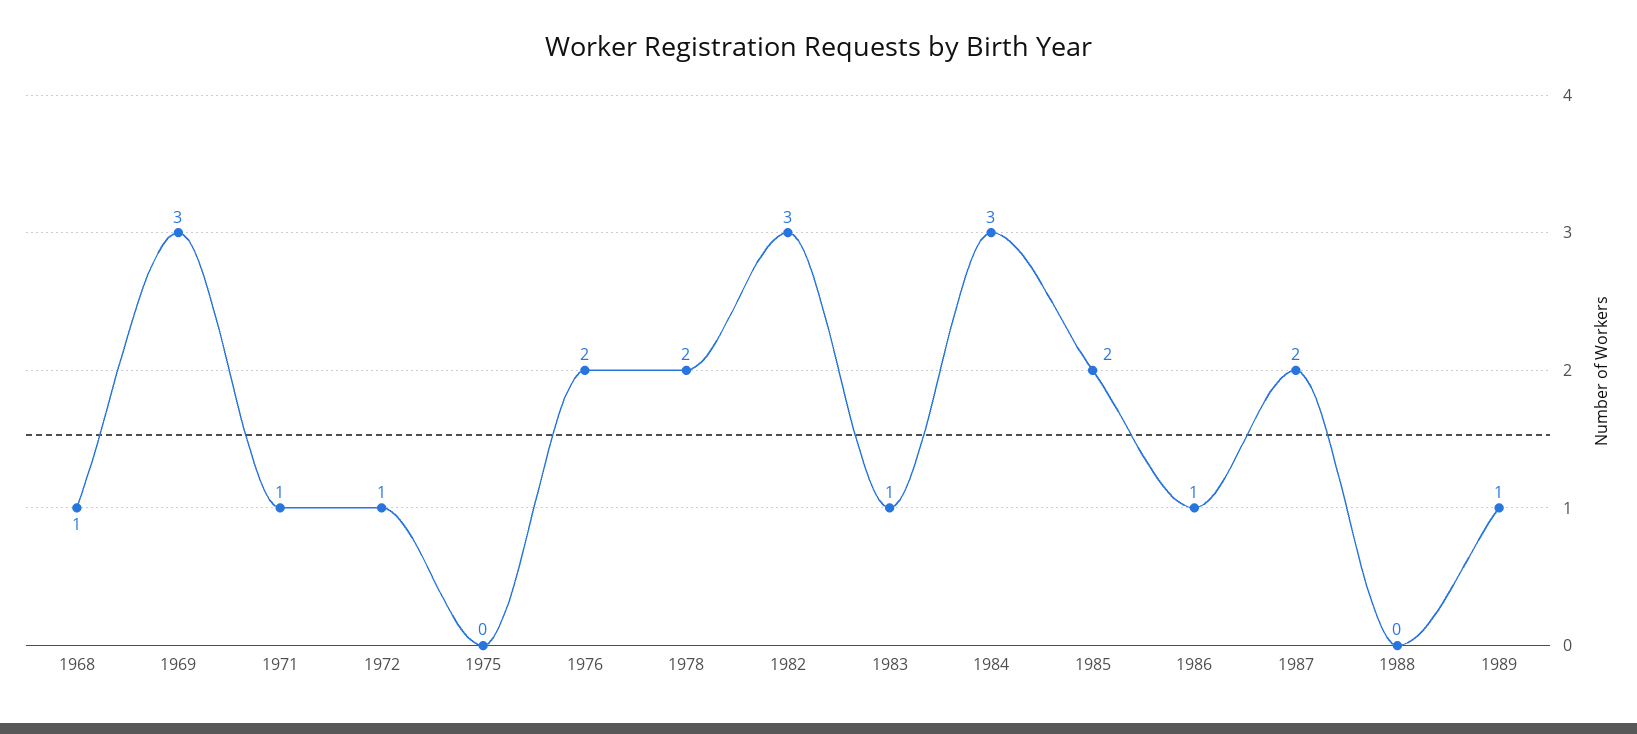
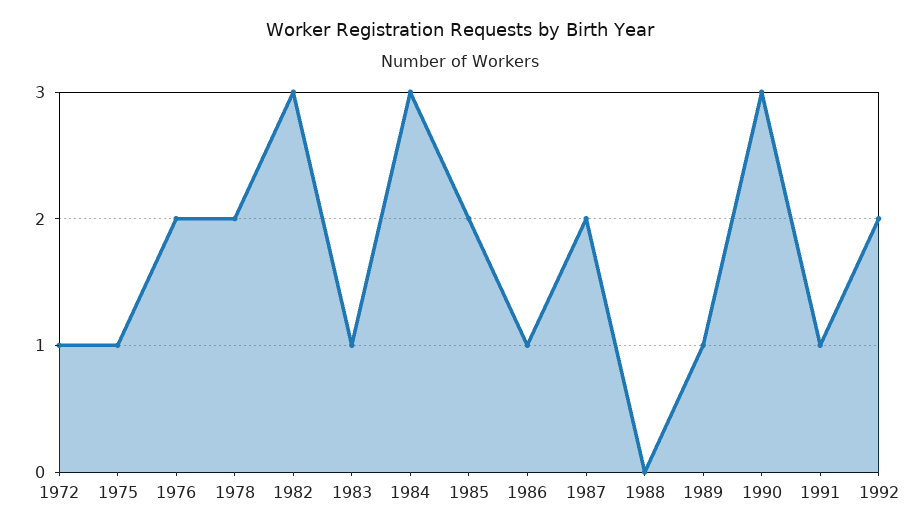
1968: 1 -> none
1969: 3 -> none
1971: 1 -> none
1975: 0 -> 1
1990: none -> 3
1991: none -> 1
1992: none -> 2

